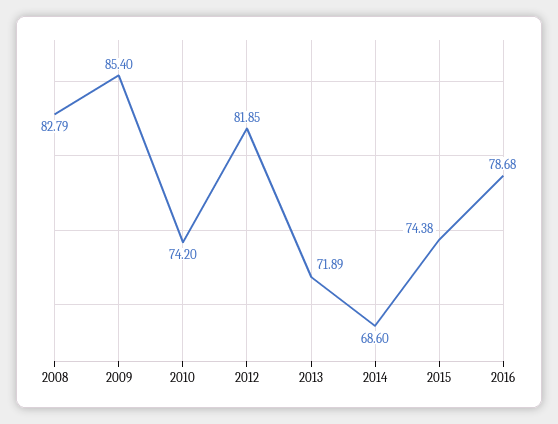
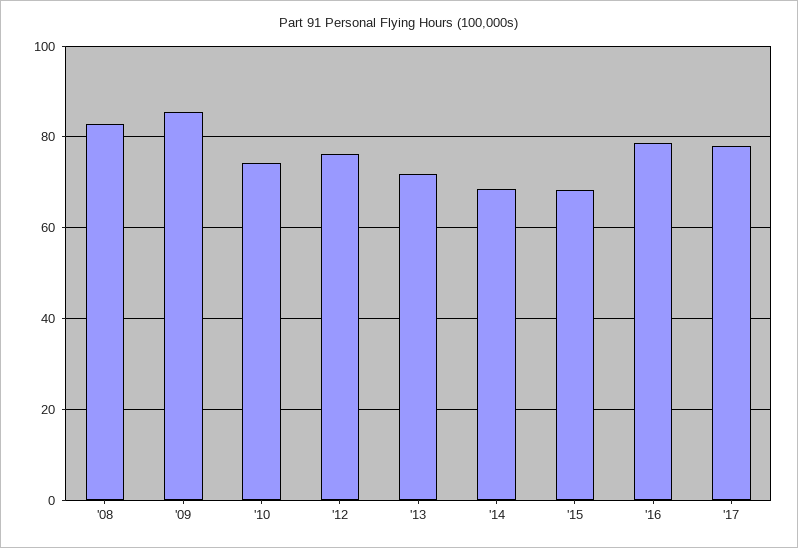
2012: 81.85 -> 76
2015: 74.38 -> 68
'17: none -> 78

